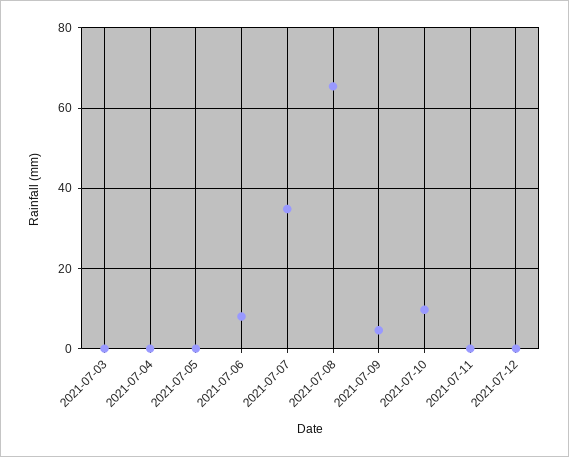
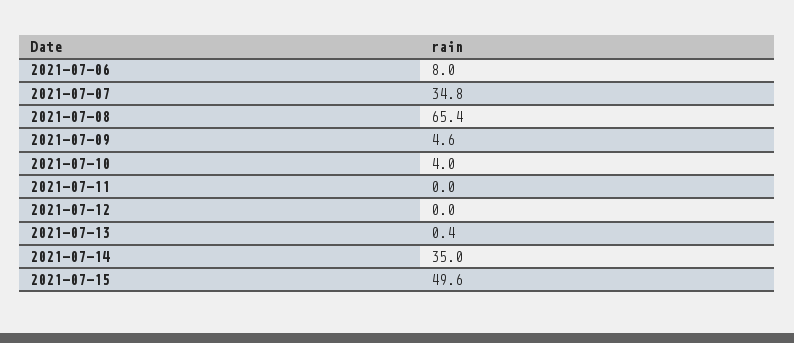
2021-07-03: 0 -> none
2021-07-04: 0 -> none
2021-07-05: 0 -> none
2021-07-10: 10 -> 4
2021-07-13: none -> 0.4
2021-07-14: none -> 35
2021-07-15: none -> 49.6

